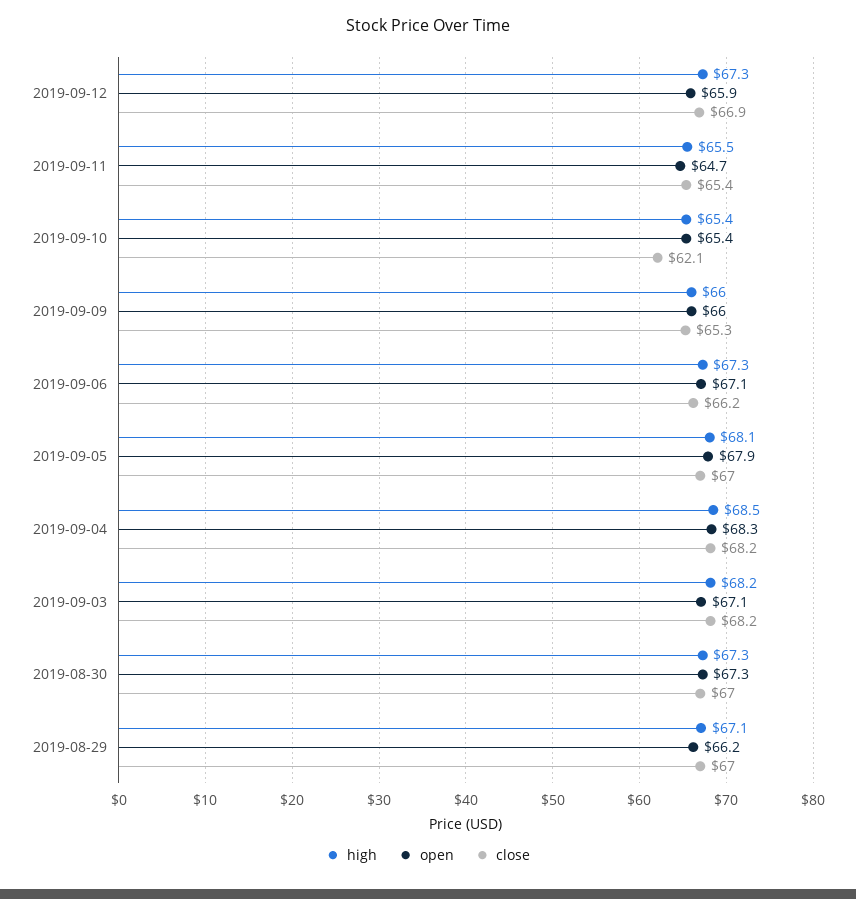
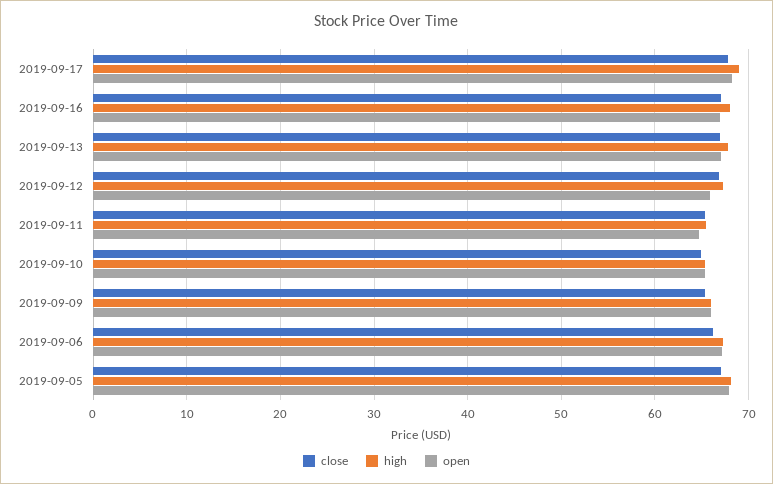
close, 2019-09-10: 62.1 -> 65
high, 2019-09-04: 68.5 -> none
open, 2019-09-04: 68.3 -> none
close, 2019-09-04: 68.2 -> none
high, 2019-09-03: 68.2 -> none
open, 2019-09-03: 67.1 -> none
close, 2019-09-03: 68.2 -> none
high, 2019-08-30: 67.3 -> none
open, 2019-08-30: 67.3 -> none
close, 2019-08-30: 67 -> none
high, 2019-08-29: 67.1 -> none
open, 2019-08-29: 66.2 -> none
close, 2019-08-29: 67 -> none
close, 2019-09-17: none -> 68
high, 2019-09-17: none -> 69
open, 2019-09-17: none -> 68
close, 2019-09-16: none -> 67
high, 2019-09-16: none -> 68
open, 2019-09-16: none -> 67
close, 2019-09-13: none -> 67
high, 2019-09-13: none -> 68
open, 2019-09-13: none -> 67

